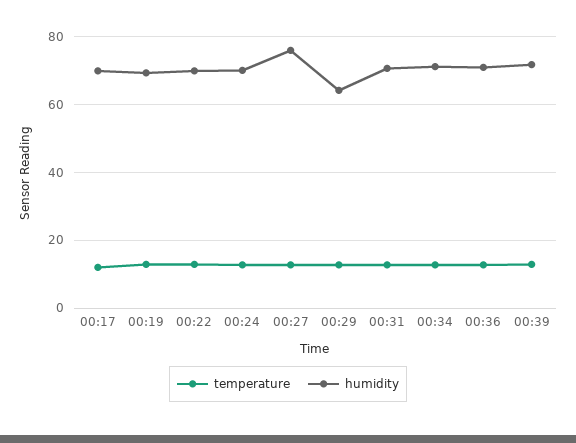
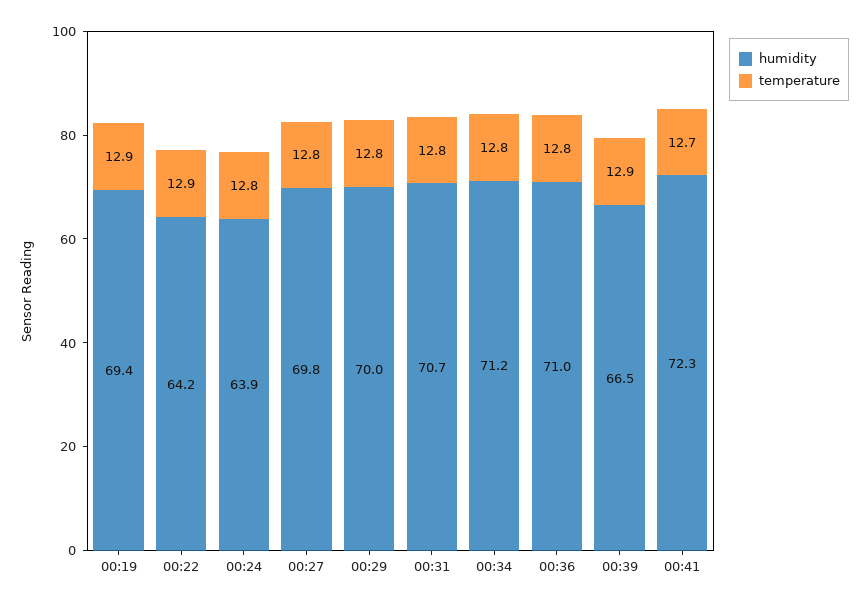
temperature, 00:17: 12 -> none
humidity, 00:17: 70 -> none
humidity, 00:22: 70 -> 64.2
humidity, 00:24: 70 -> 63.9
humidity, 00:27: 76 -> 69.8
humidity, 00:29: 64 -> 70
humidity, 00:39: 72 -> 66.5
humidity, 00:41: none -> 72.3
temperature, 00:41: none -> 12.7

